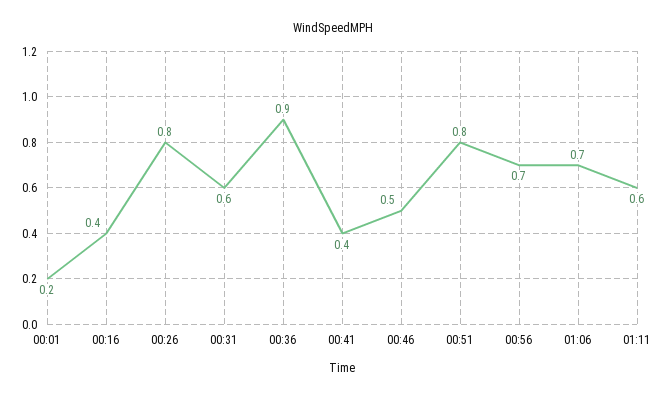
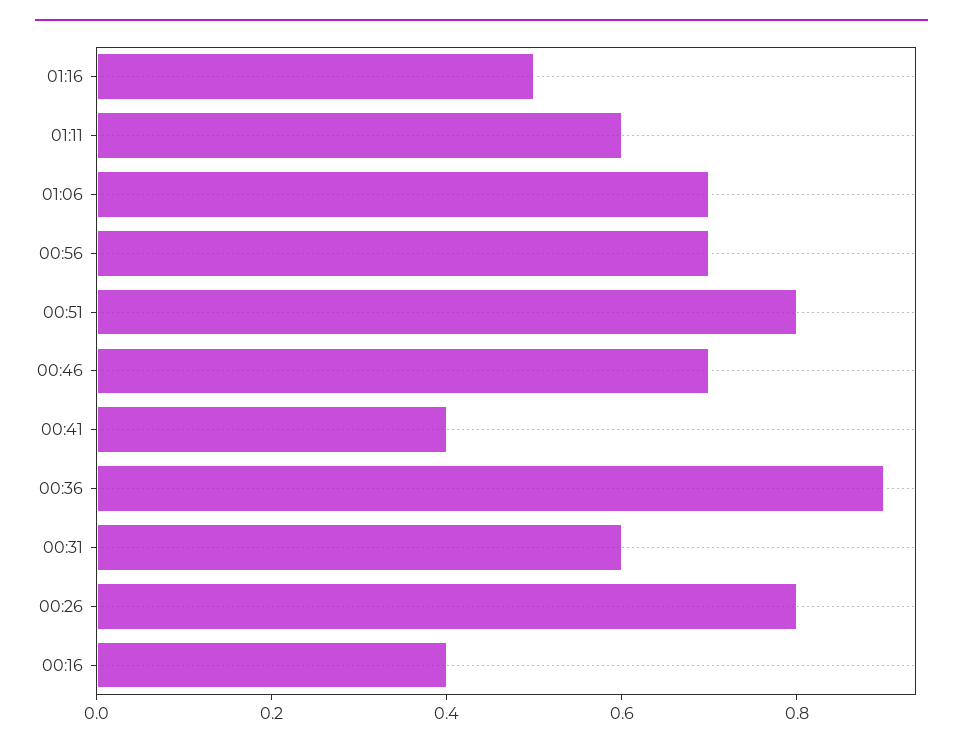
00:01: 0.2 -> none
00:46: 0.5 -> 0.7
01:16: none -> 0.5

